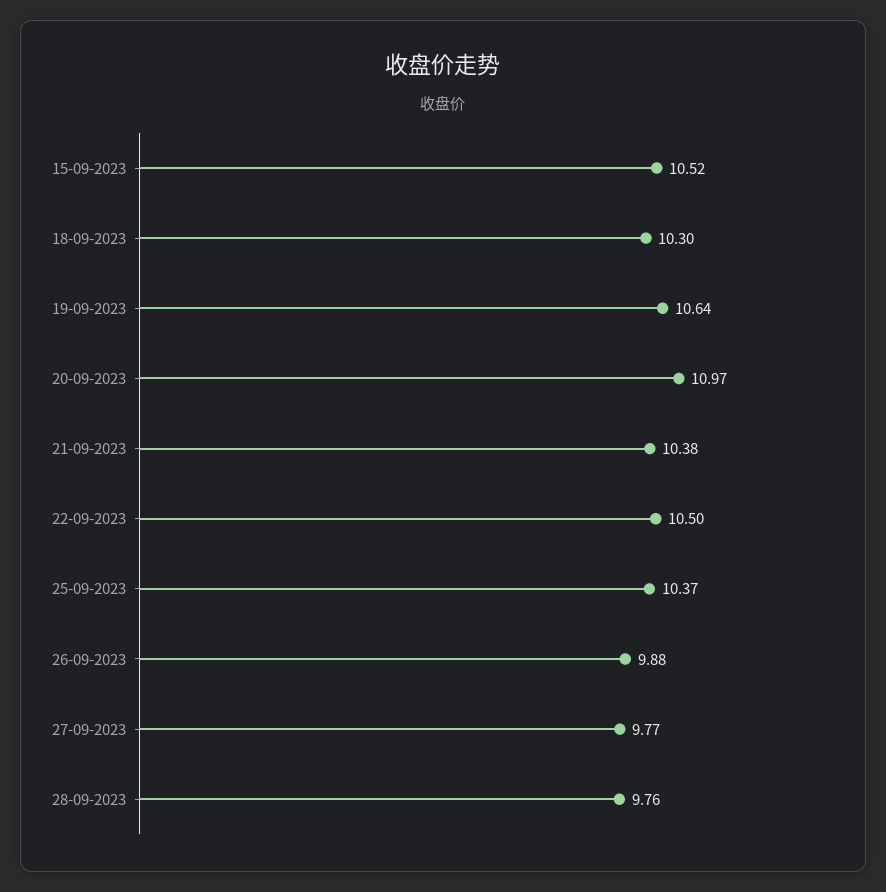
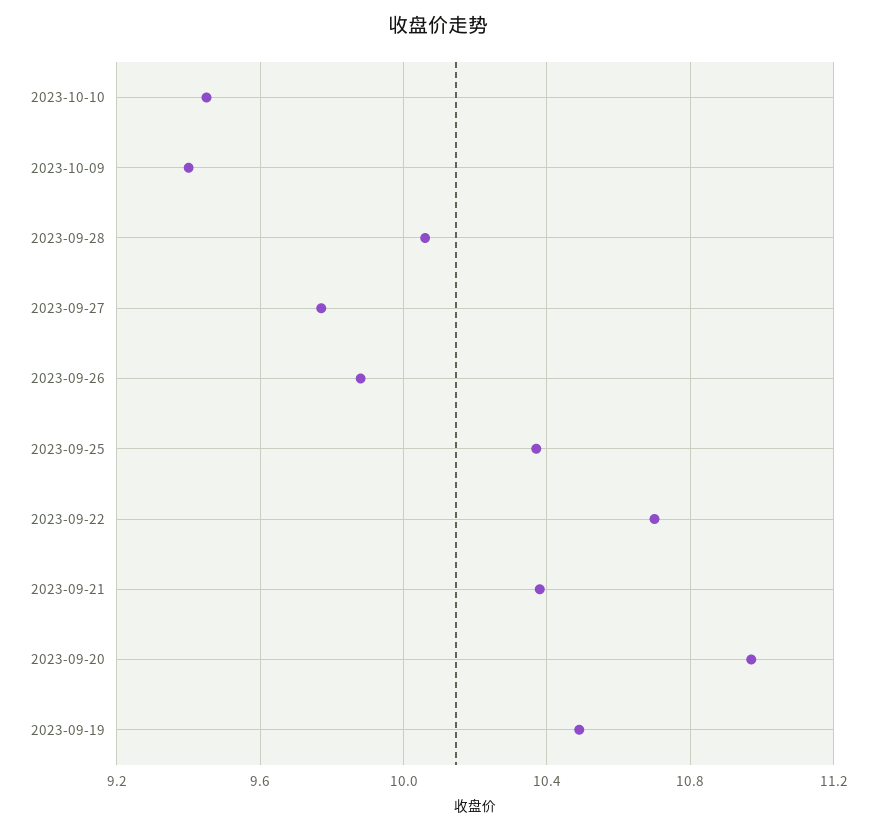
15-09-2023: 10.52 -> none
18-09-2023: 10.3 -> none
19-09-2023: 10.64 -> 10.5
22-09-2023: 10.5 -> 10.7
28-09-2023: 9.76 -> 10.05
2023-10-10: none -> 9.45
2023-10-09: none -> 9.4

